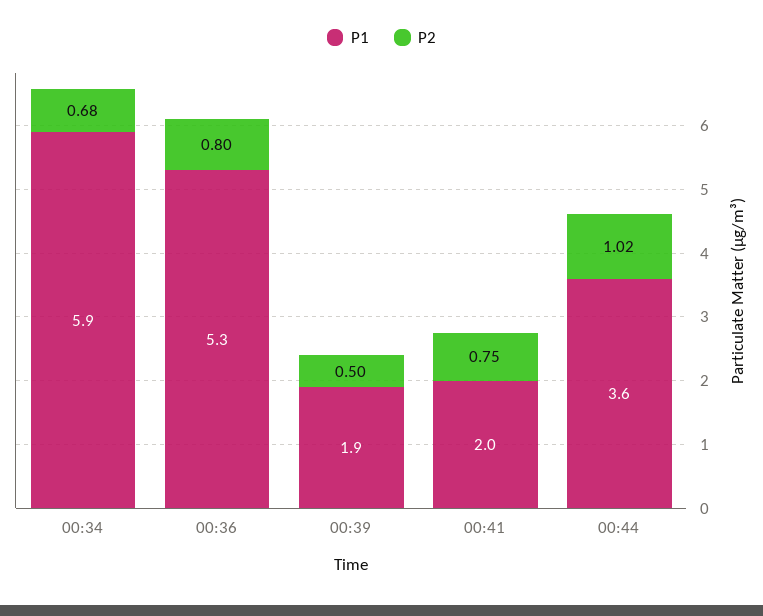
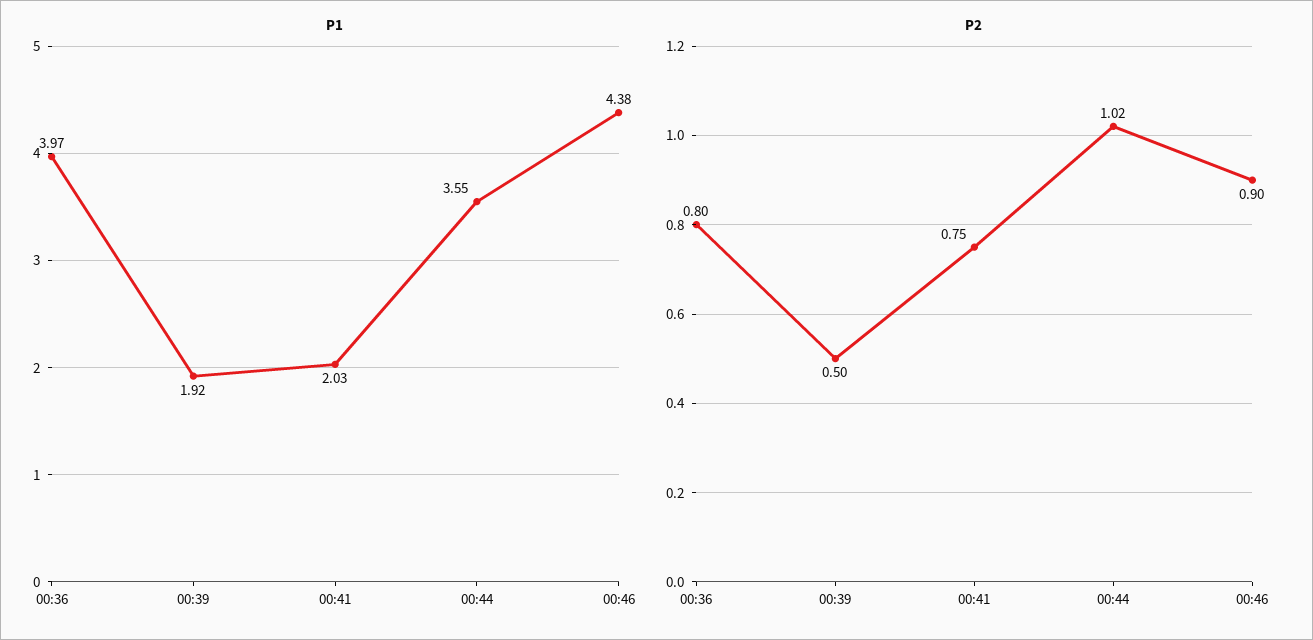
P1, 00:34: 5.9 -> none
P2, 00:34: 0.68 -> none
P1, 00:36: 5.3 -> 3.97
P1, 00:46: none -> 4.38
P2, 00:46: none -> 0.9

